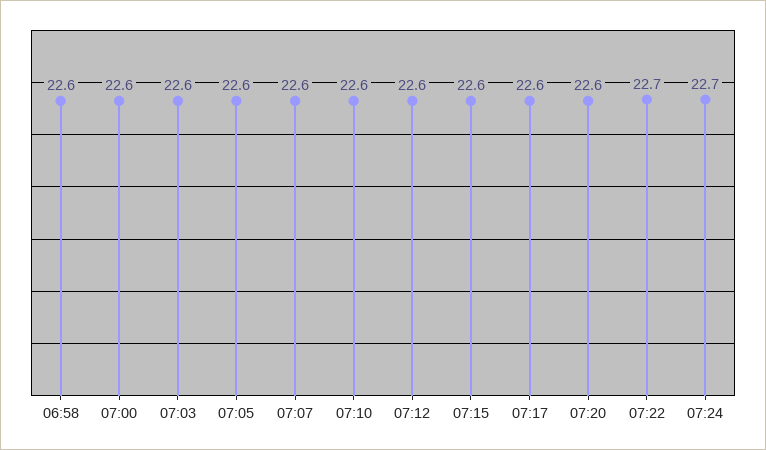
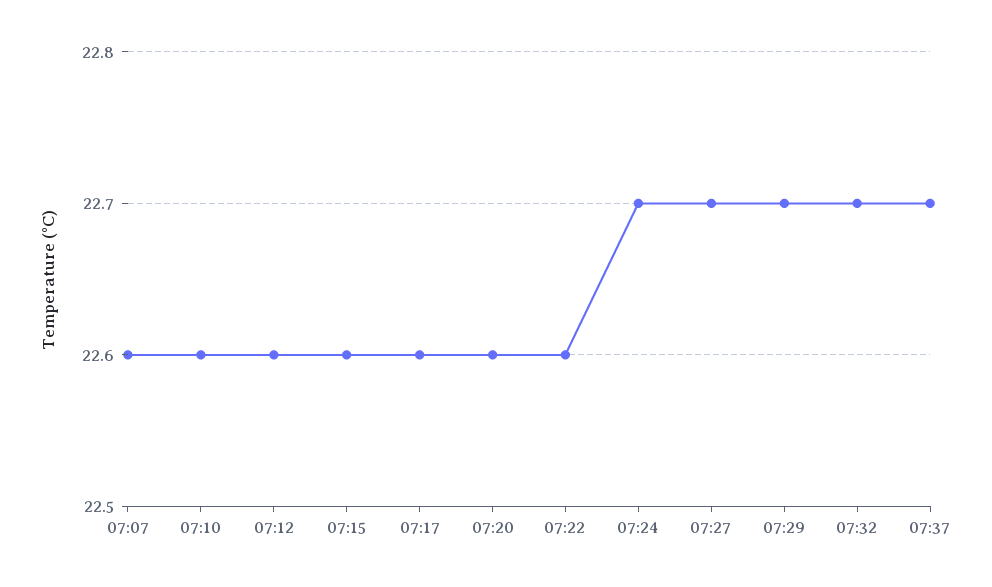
06:58: 22.6 -> none
07:00: 22.6 -> none
07:03: 22.6 -> none
07:05: 22.6 -> none
07:22: 22.7 -> 22.6
07:27: none -> 22.7
07:29: none -> 22.7
07:32: none -> 22.7
07:37: none -> 22.7

